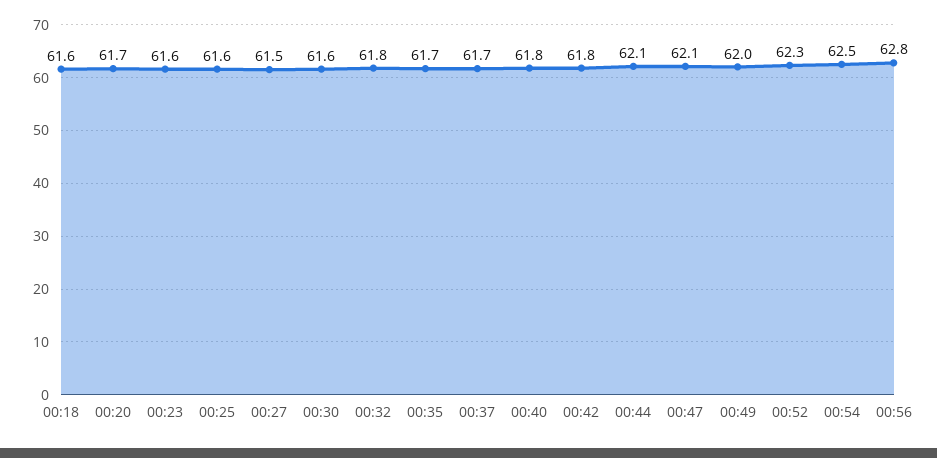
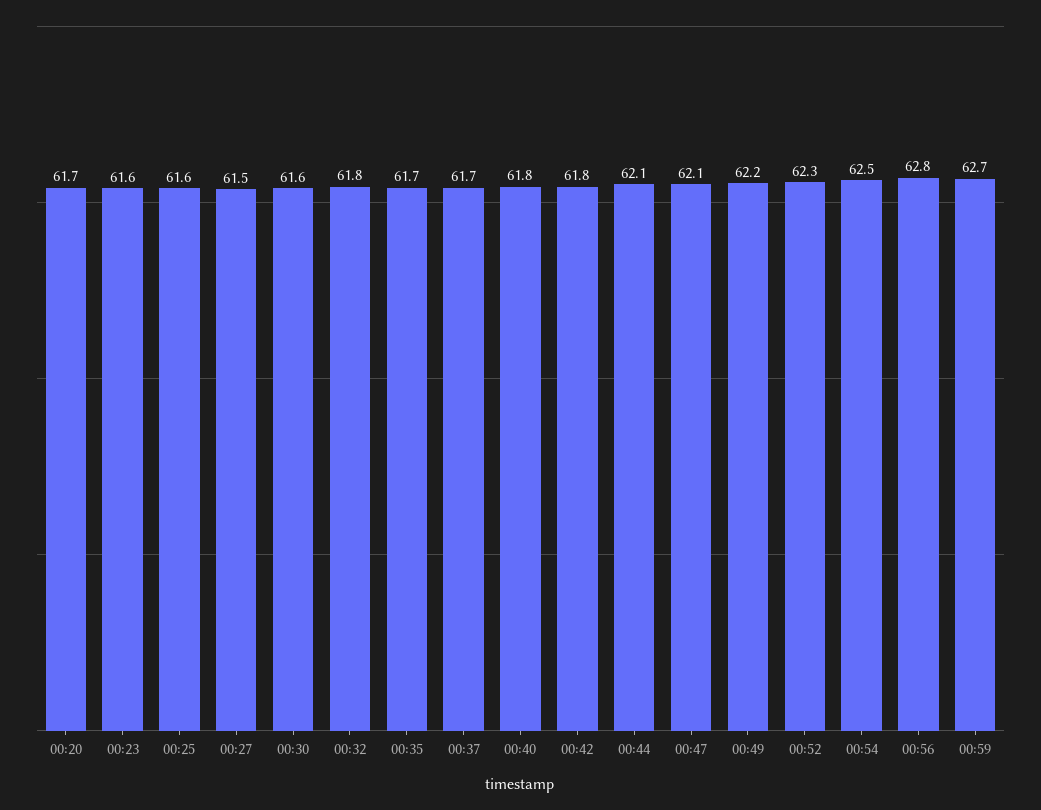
00:18: 61.6 -> none
00:49: 62 -> 62.2
00:59: none -> 62.7

